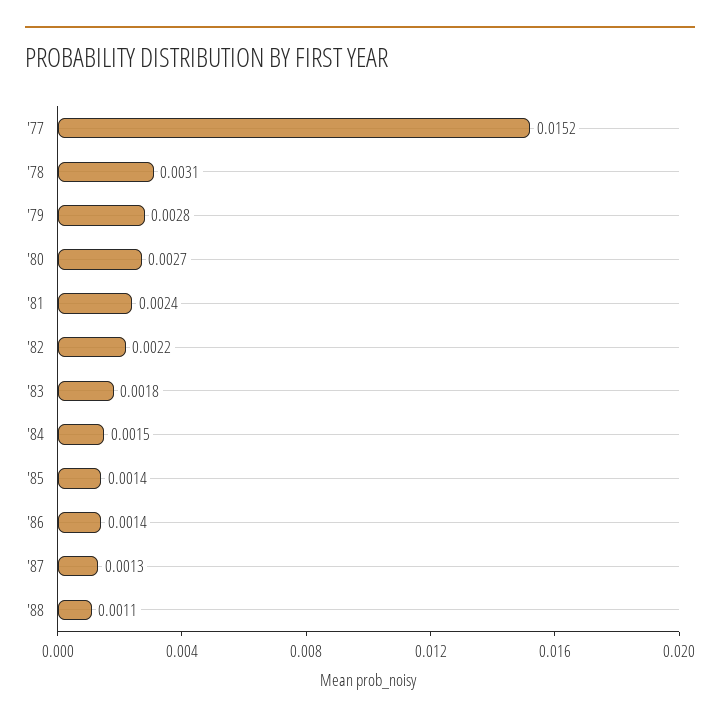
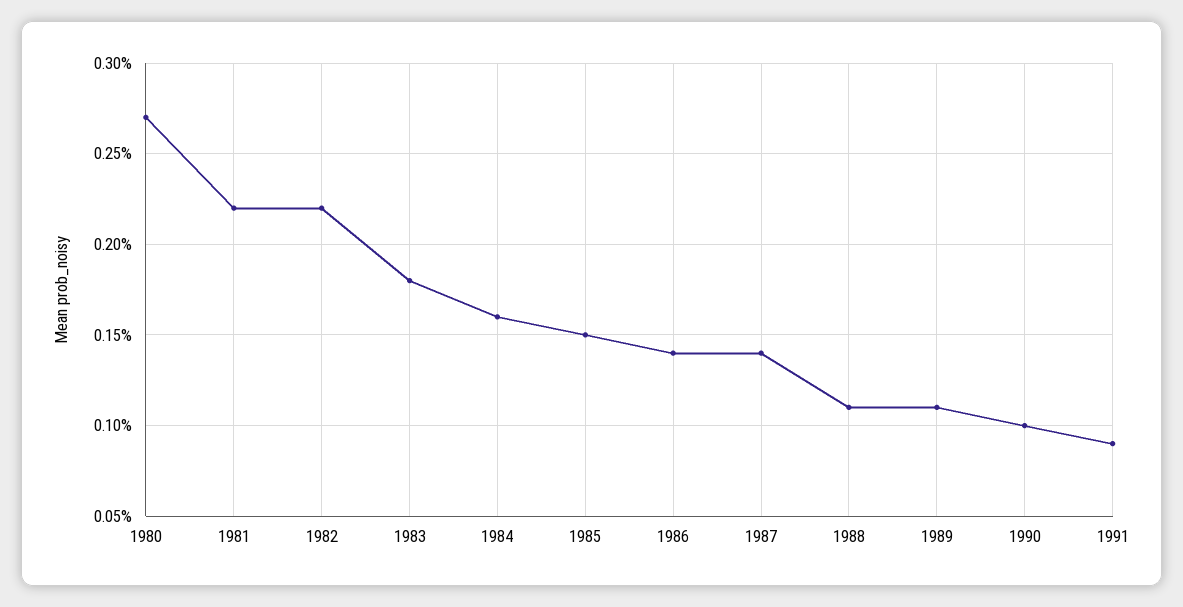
'77: 0.0152 -> none
'78: 0.0031 -> none
'79: 0.0028 -> none
'81: 0.0024 -> 0.0022
'84: 0.0015 -> 0.0016
'85: 0.0014 -> 0.0015
'87: 0.0013 -> 0.0014
1989: none -> 0.0011
1990: none -> 0.001
1991: none -> 0.0009

